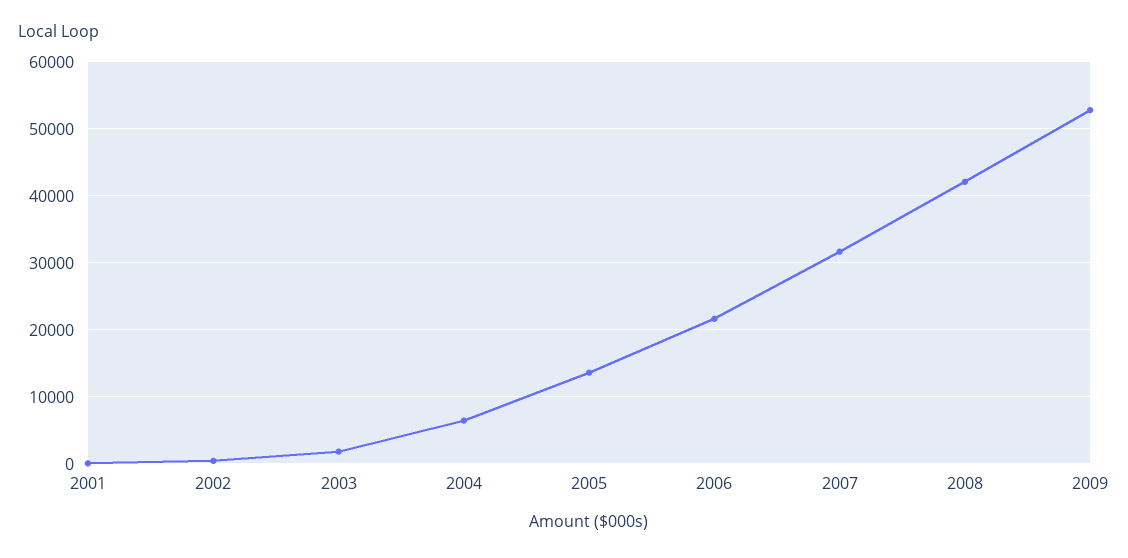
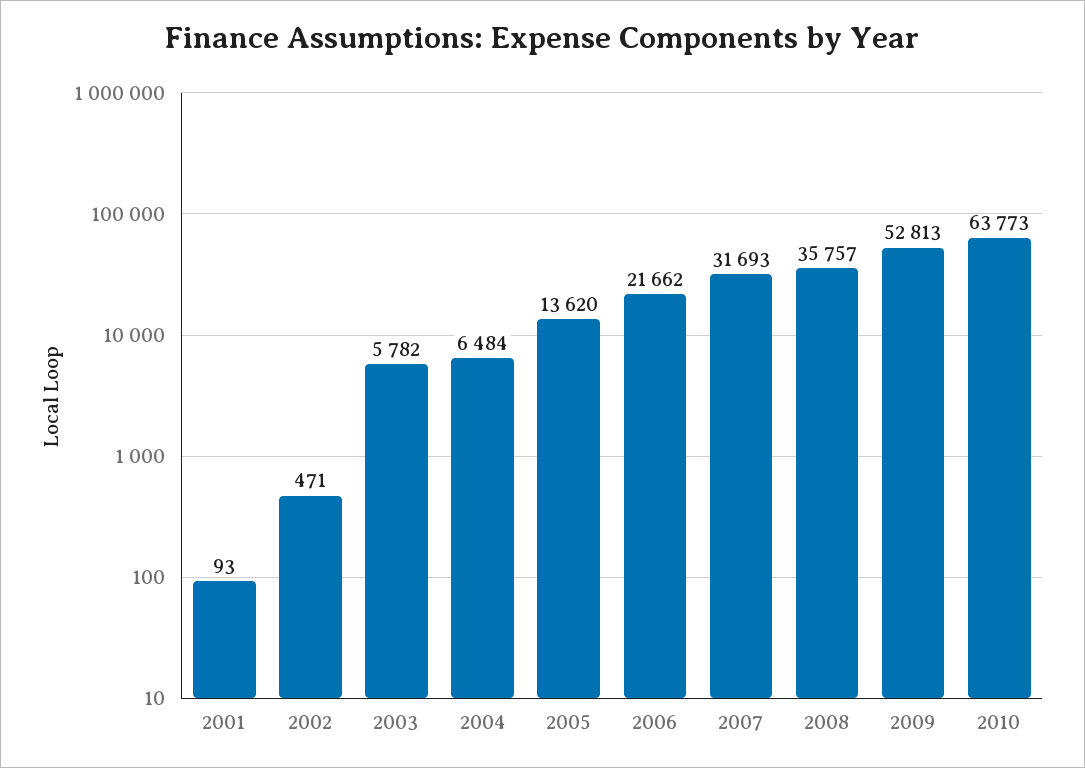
2003: 2000 -> 5782
2008: 42000 -> 35757
2010: none -> 63773

